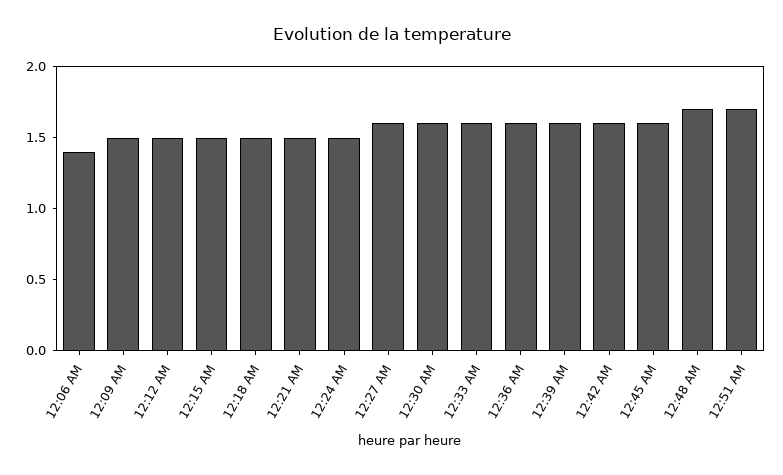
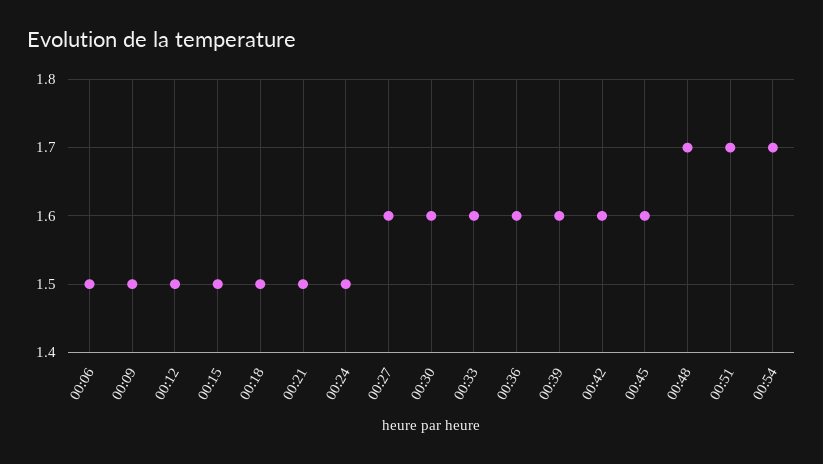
12:06 AM: 1.4 -> 1.5
00:54: none -> 1.7

